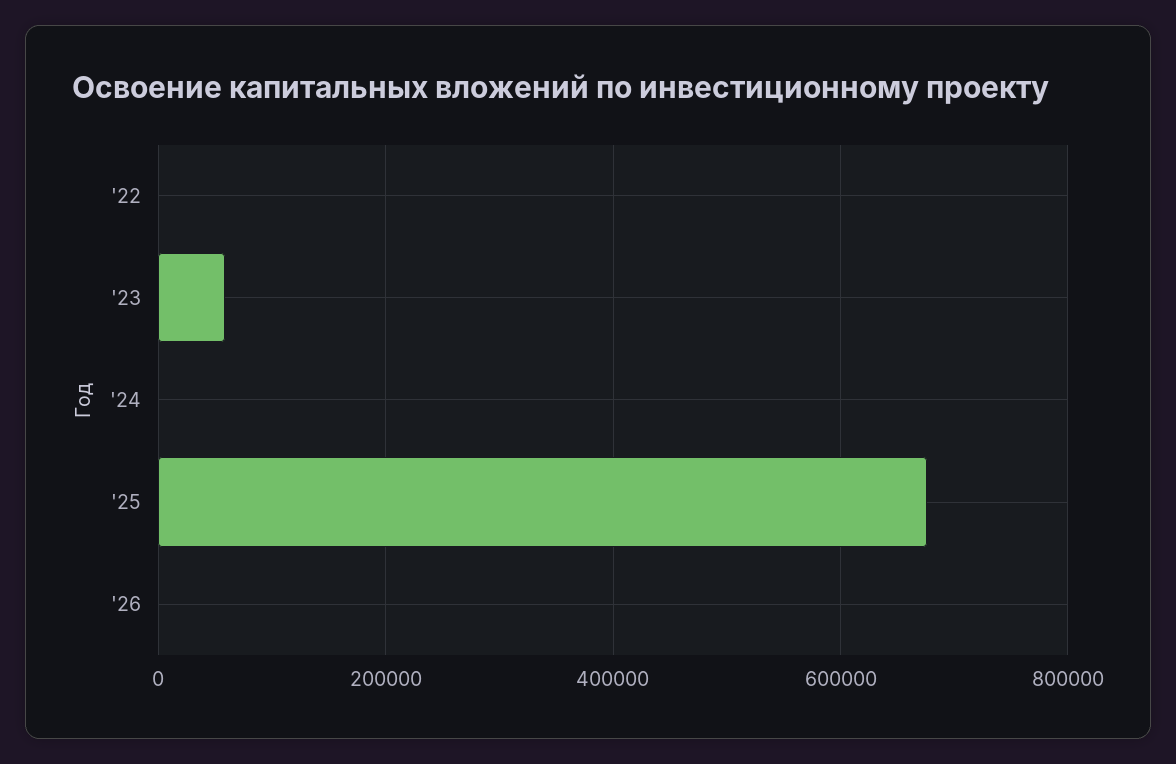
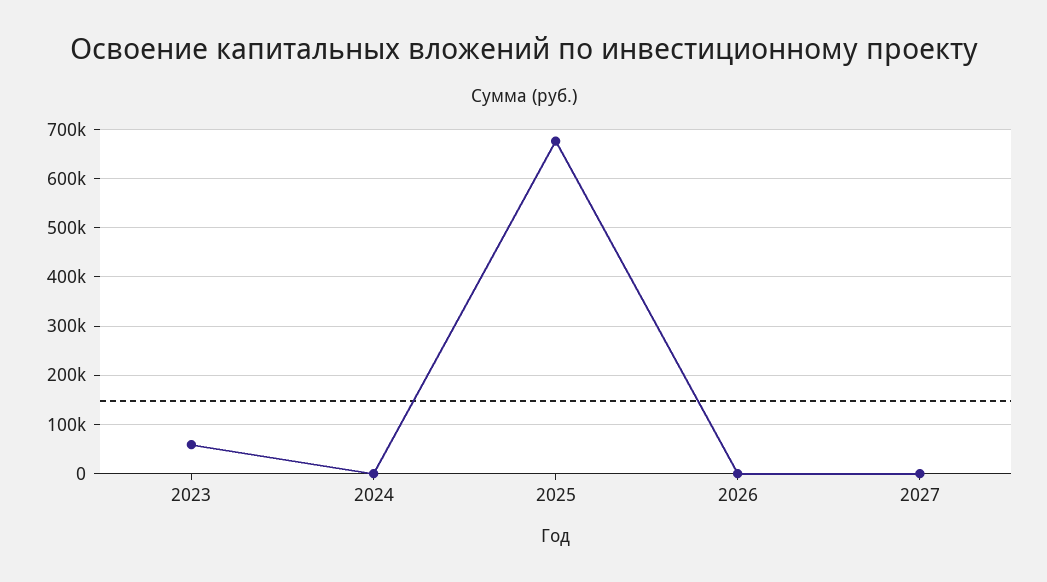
'22: 0 -> none
2027: none -> 0

